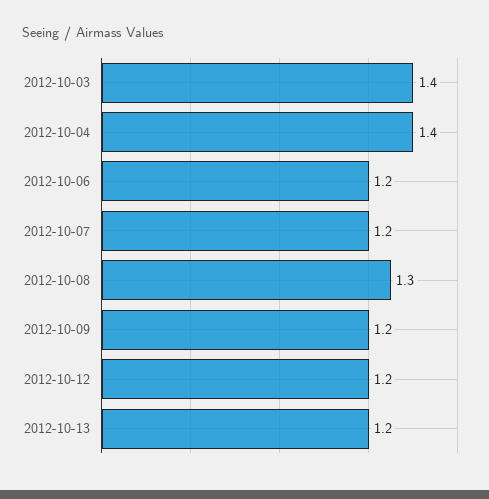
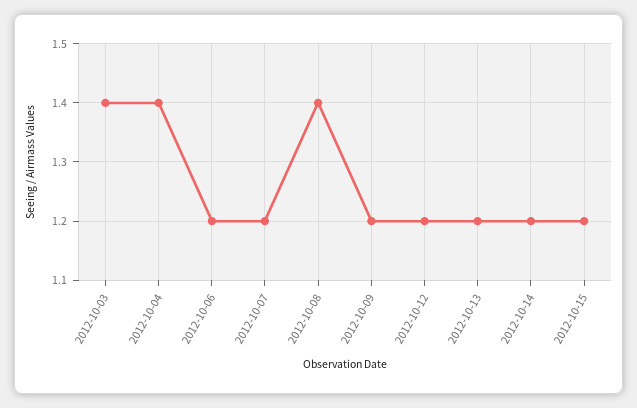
2012-10-08: 1.3 -> 1.4
2012-10-14: none -> 1.2
2012-10-15: none -> 1.2

